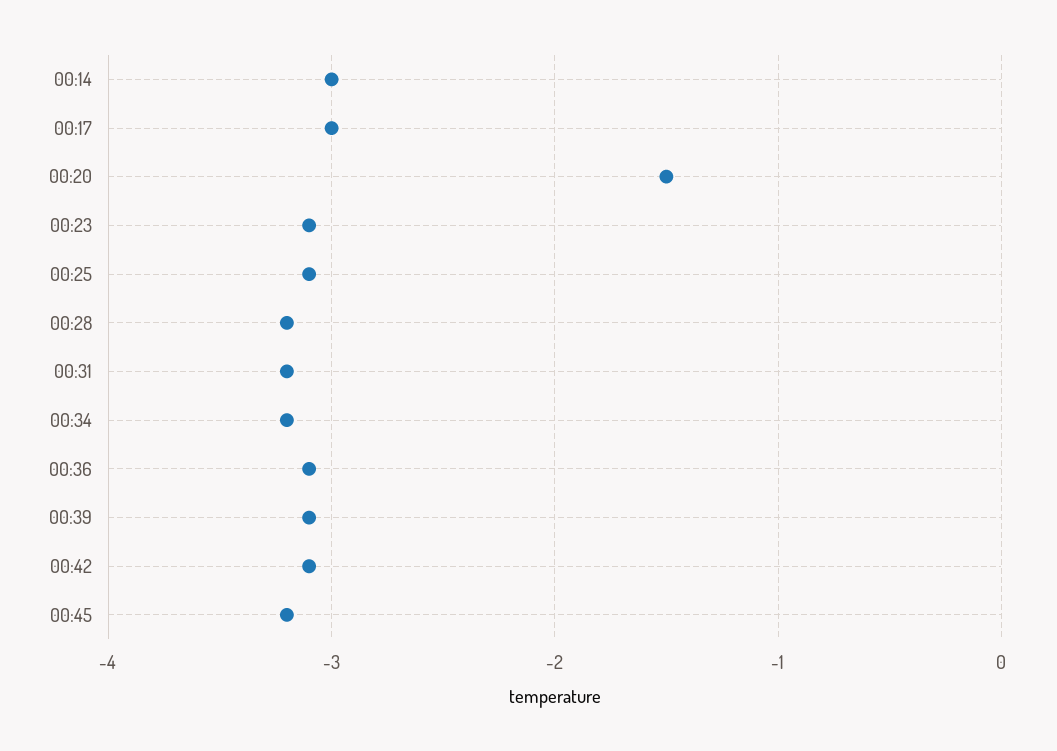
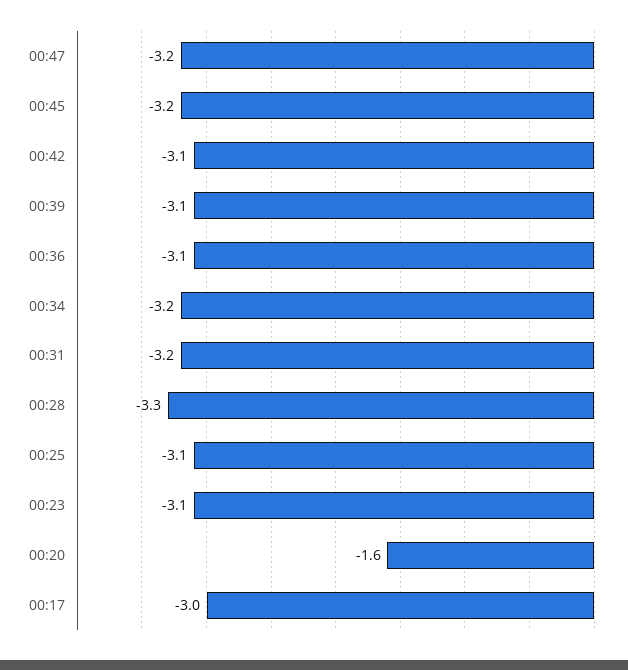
00:14: -3 -> none
00:20: -1.5 -> -1.6
00:28: -3.2 -> -3.3
00:47: none -> -3.2

